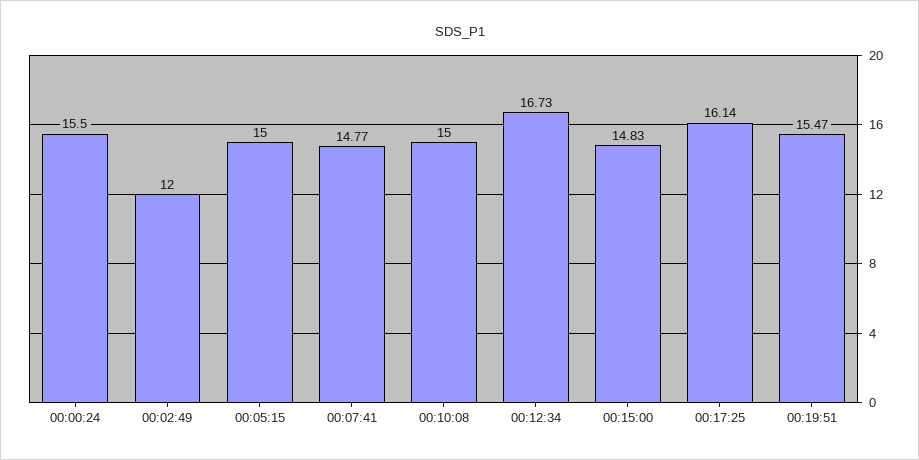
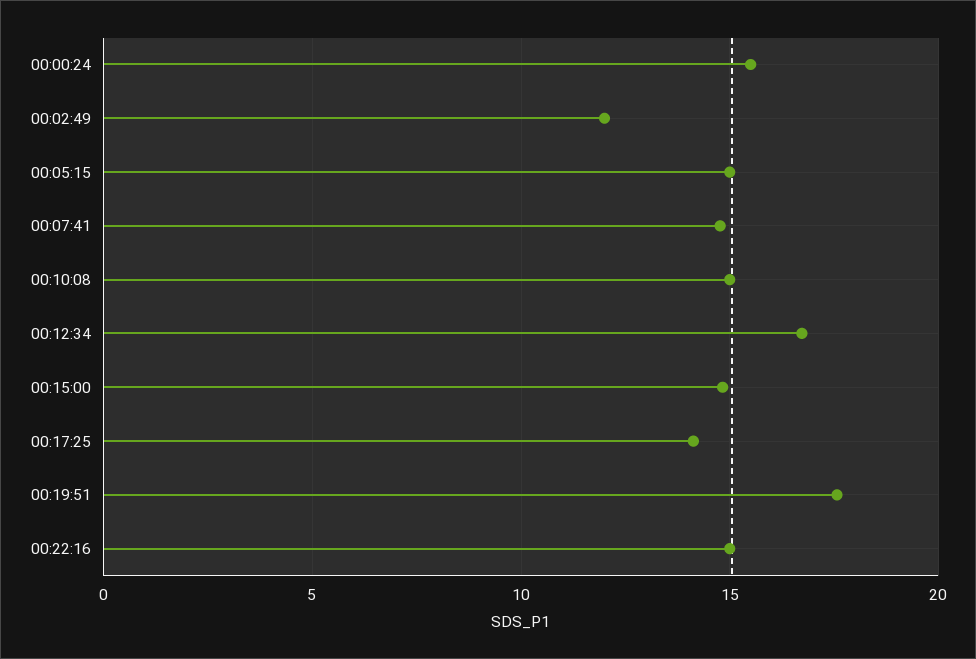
00:17:25: 16.14 -> 14
00:19:51: 15.47 -> 17.5
00:22:16: none -> 15

